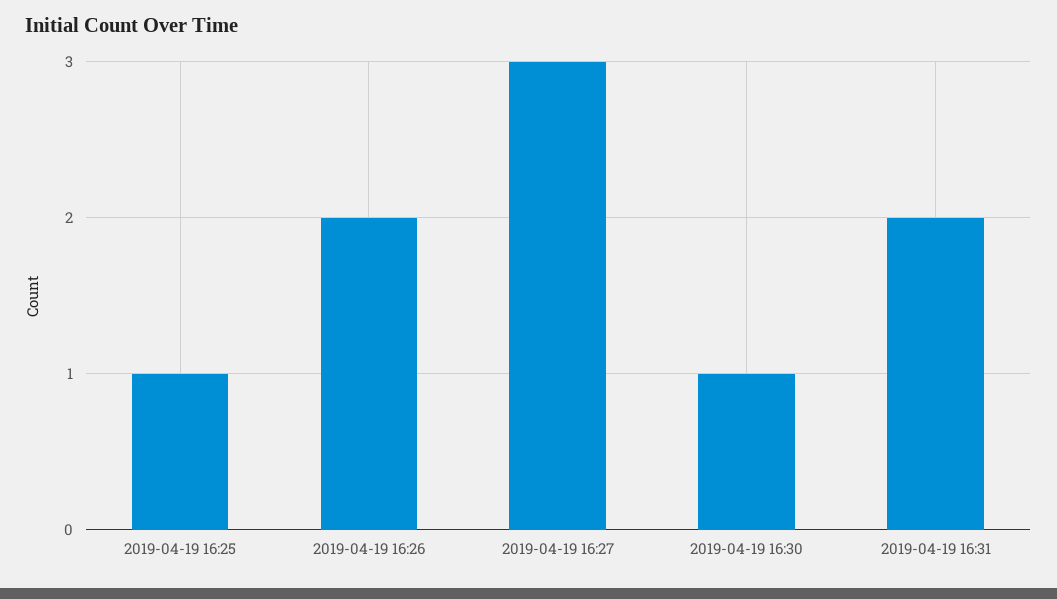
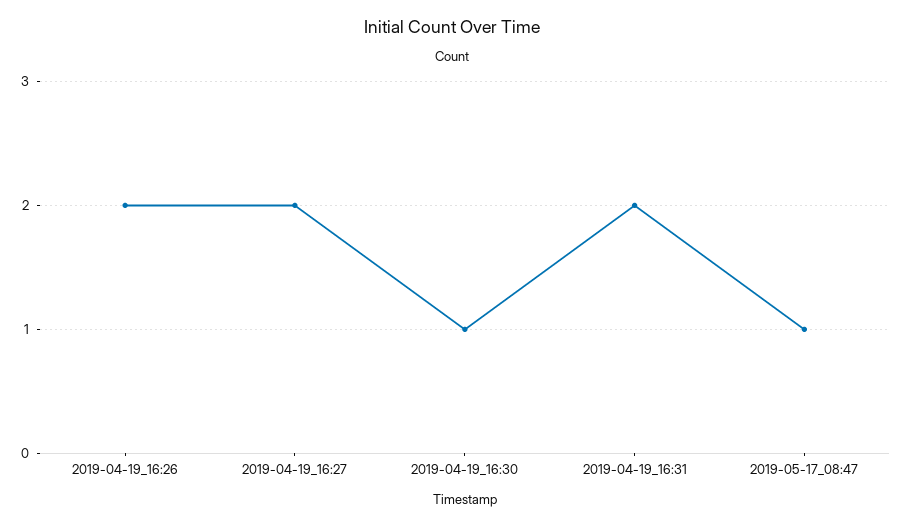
2019-04-19 16:25: 1 -> none
2019-04-19 16:27: 3 -> 2
2019-05-17_08:47: none -> 1

